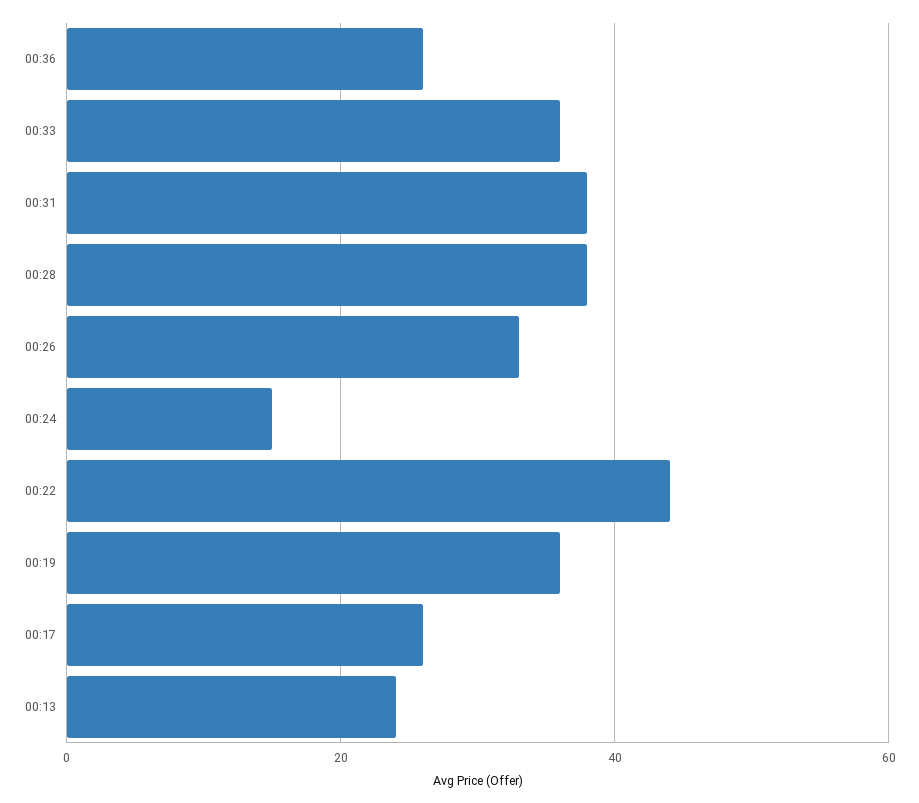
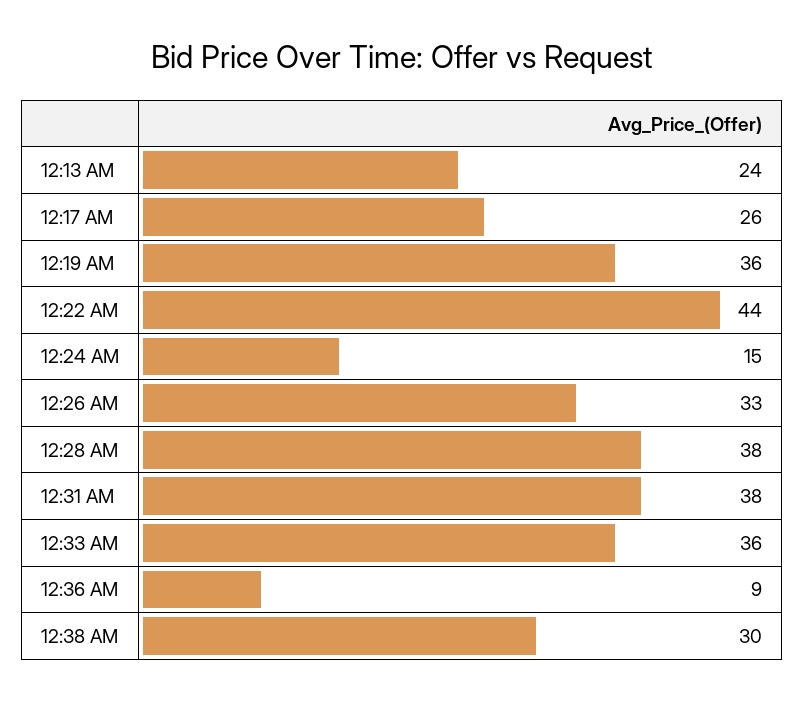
00:36: 25 -> 9
12:38 AM: none -> 30

